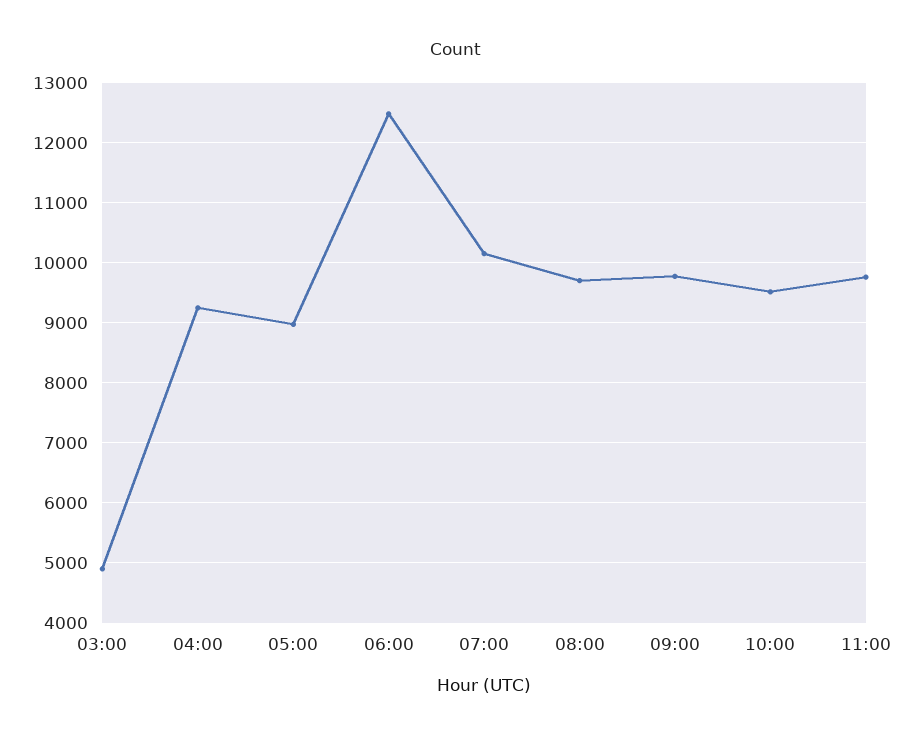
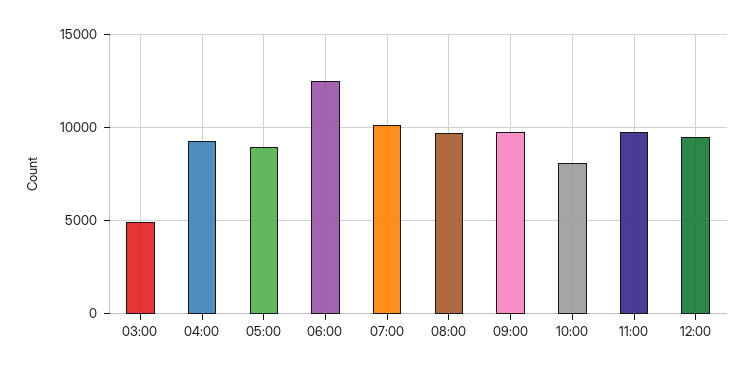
10:00: 9500 -> 8000
12:00: none -> 9500

